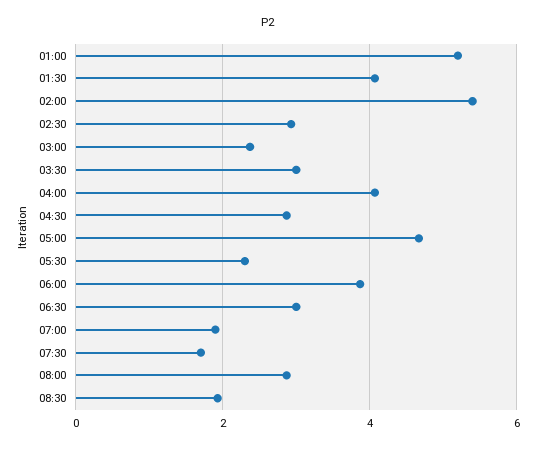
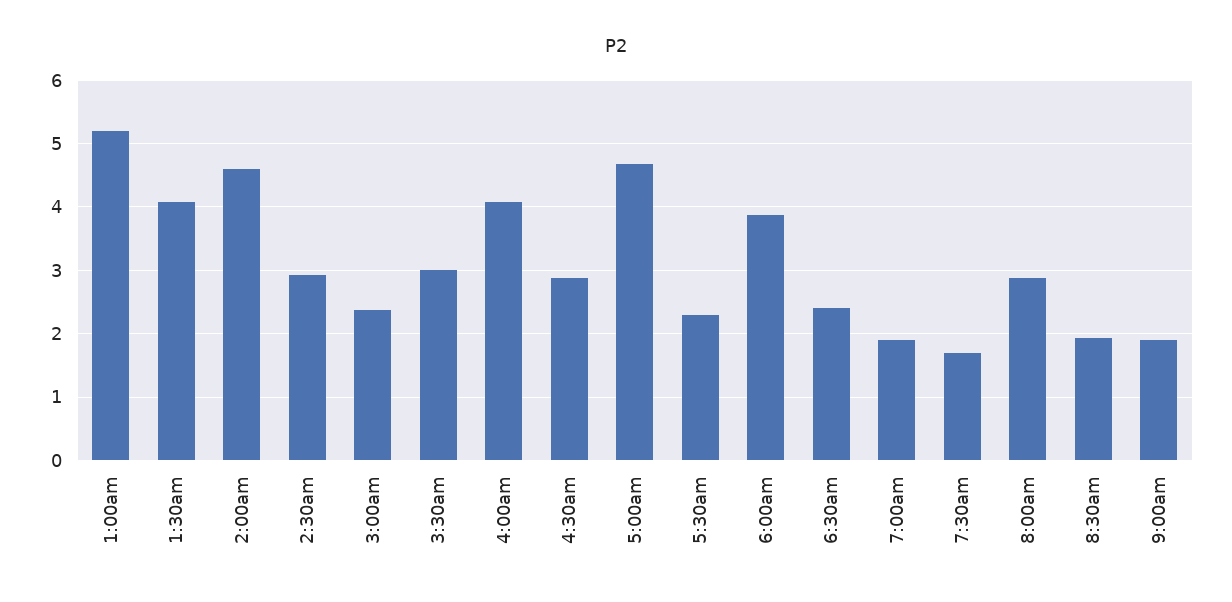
02:00: 5.4 -> 4.6
06:30: 3 -> 2.4
9:00am: none -> 1.9

